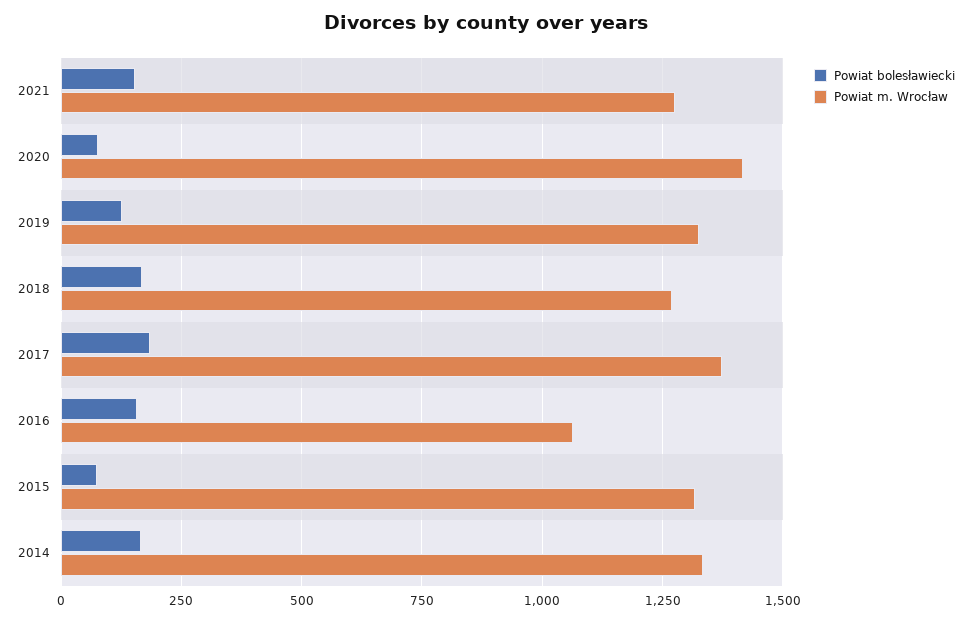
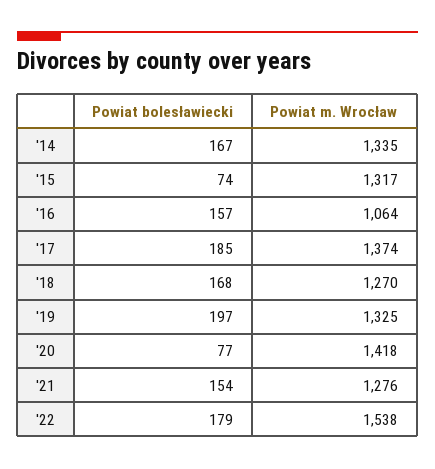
Powiat bolesławiecki, 2019: 125 -> 197
Powiat bolesławiecki, '22: none -> 179
Powiat m. Wrocław, '22: none -> 1538

